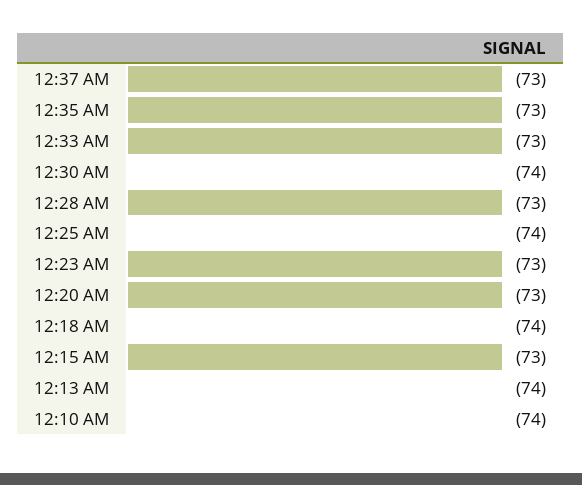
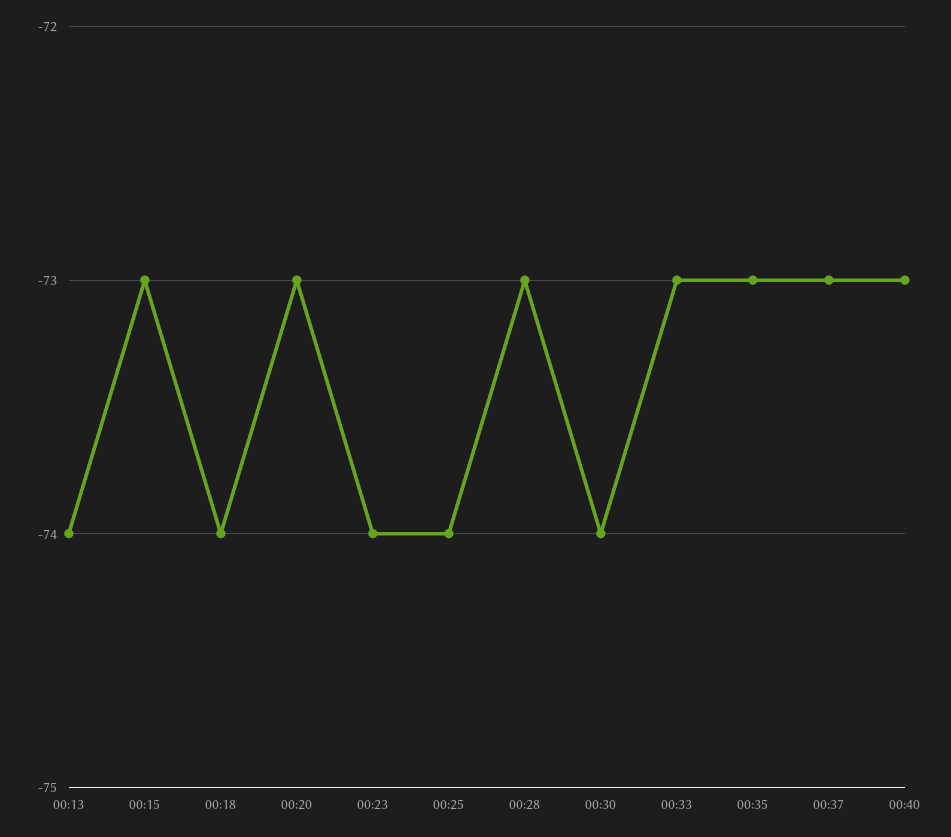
12:23 AM: -73 -> -74
12:10 AM: -74 -> none
00:40: none -> -73

